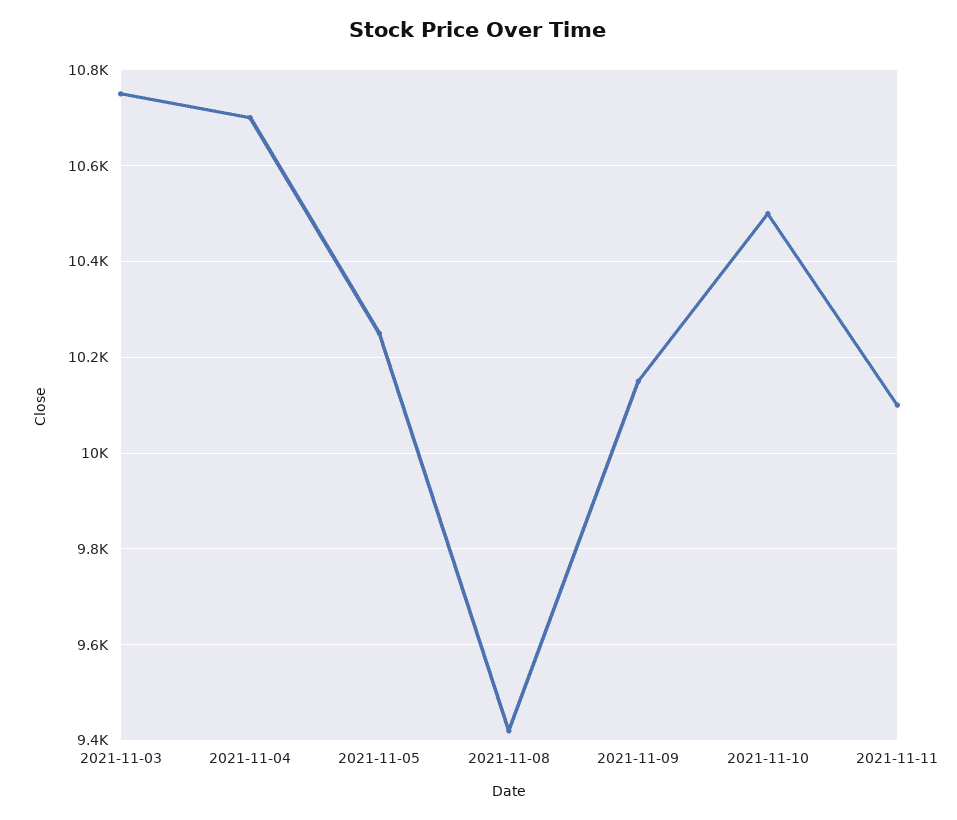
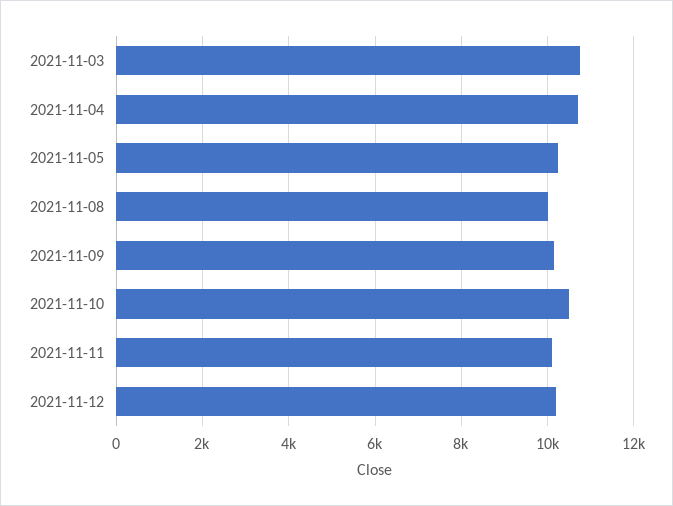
2021-11-08: 9420 -> 10000
2021-11-12: none -> 10200

